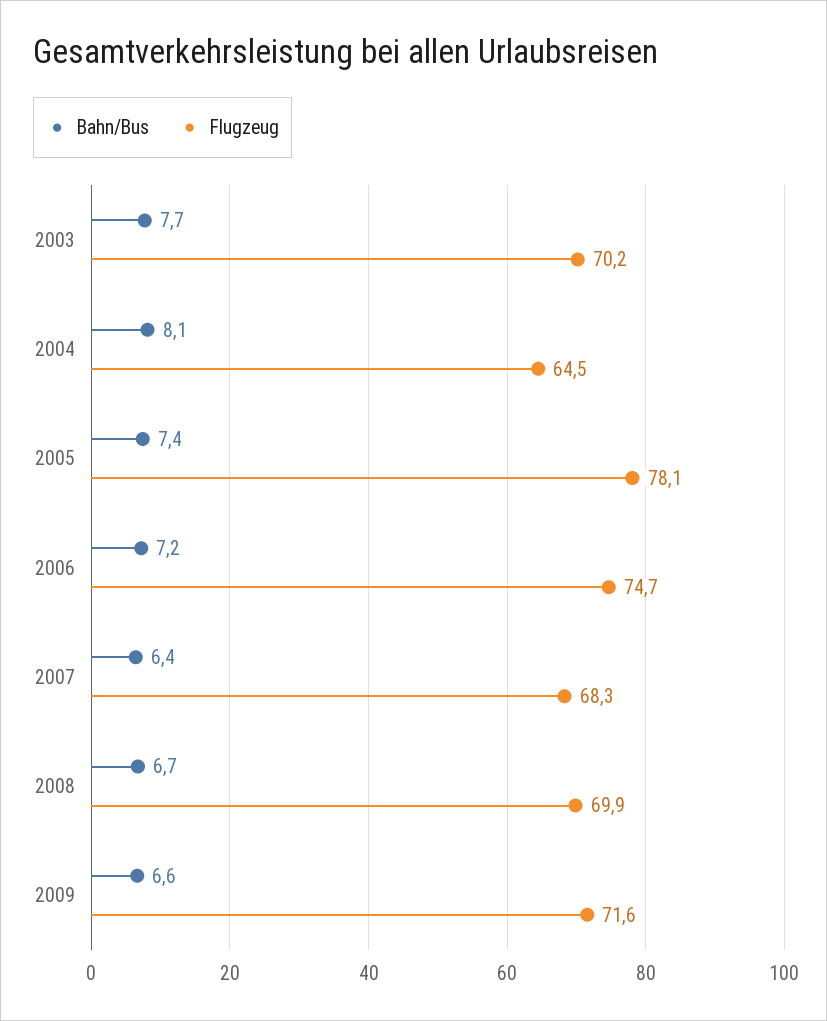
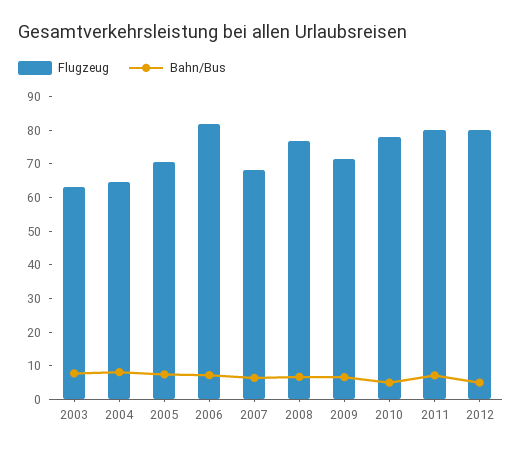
Flugzeug, 2003: 70.2 -> 62.5
Flugzeug, 2005: 78.1 -> 70
Flugzeug, 2006: 74.7 -> 82.5
Flugzeug, 2008: 69.9 -> 77.5
Flugzeug, 2010: none -> 77.5
Bahn/Bus, 2010: none -> 5
Flugzeug, 2011: none -> 80
Bahn/Bus, 2011: none -> 7.5
Flugzeug, 2012: none -> 80
Bahn/Bus, 2012: none -> 5

